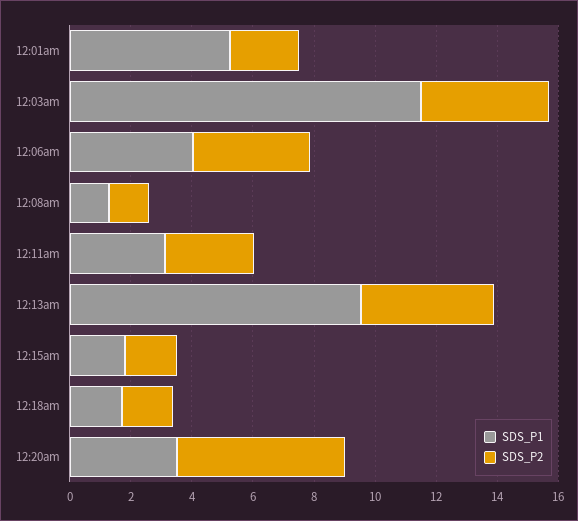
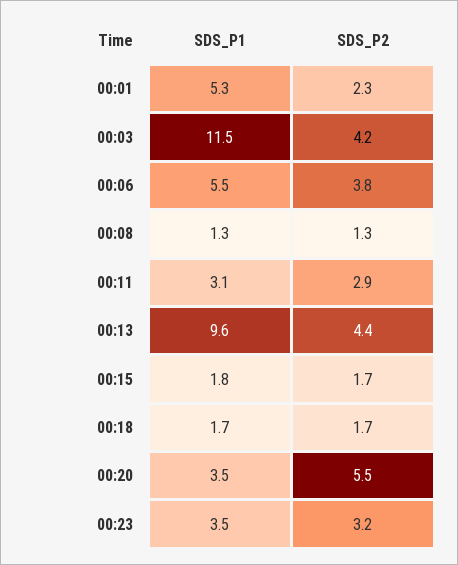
SDS_P1, 12:06am: 4 -> 5.5
SDS_P1, 00:23: none -> 3.5
SDS_P2, 00:23: none -> 3.2

